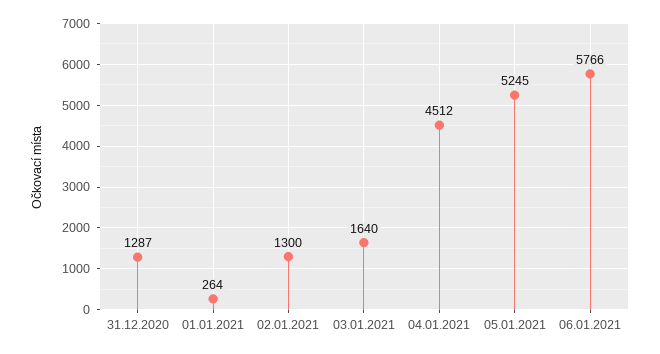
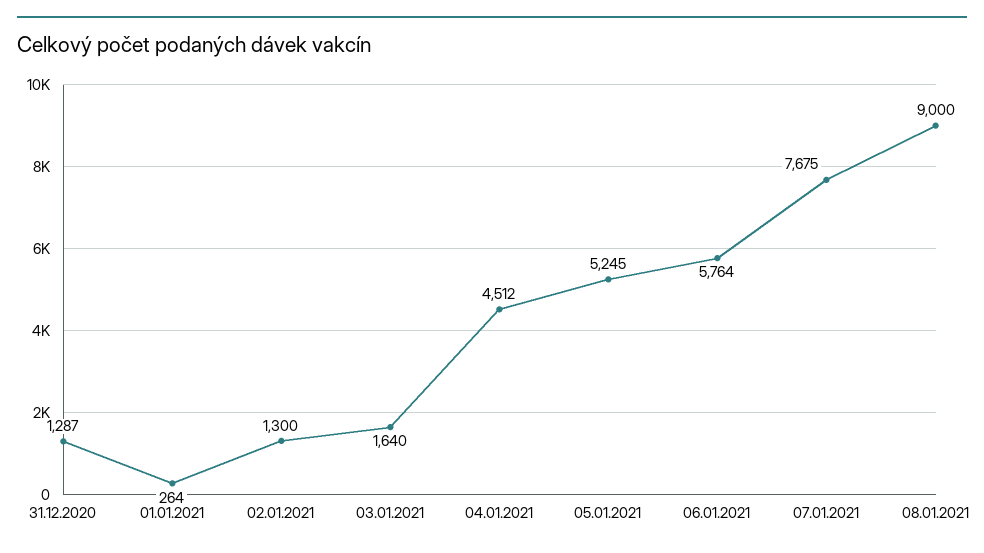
06.01.2021: 5766 -> 5764
07.01.2021: none -> 7675
08.01.2021: none -> 9000

